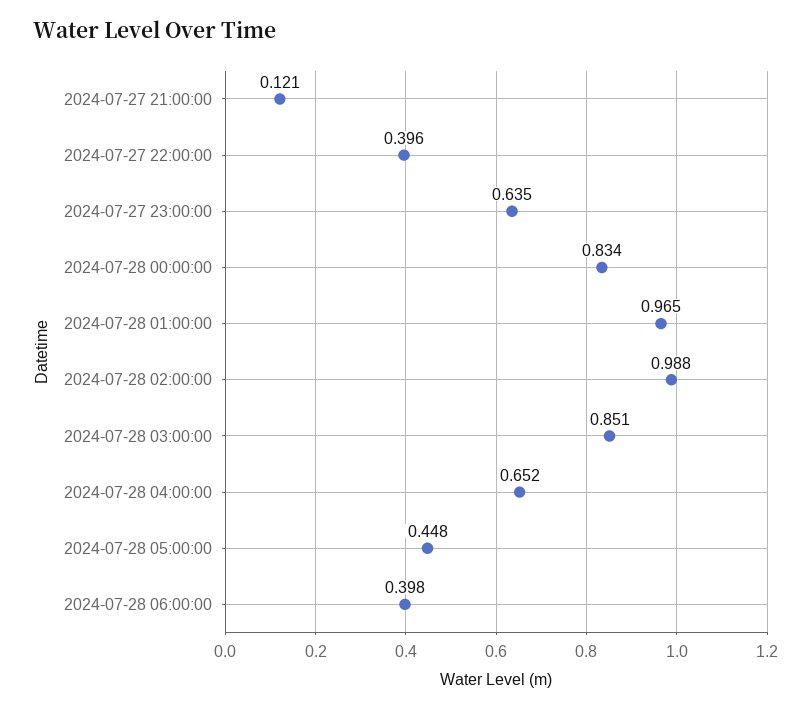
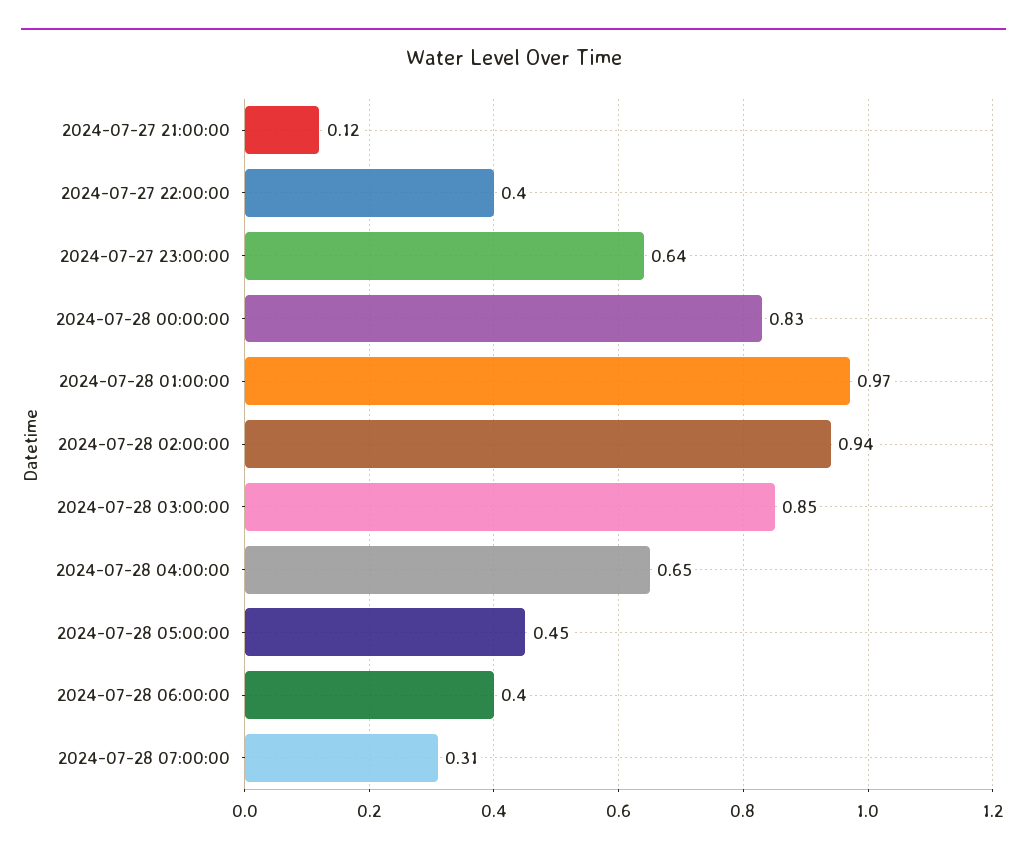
2024-07-28 02:00:00: 0.988 -> 0.94
2024-07-28 07:00:00: none -> 0.31

